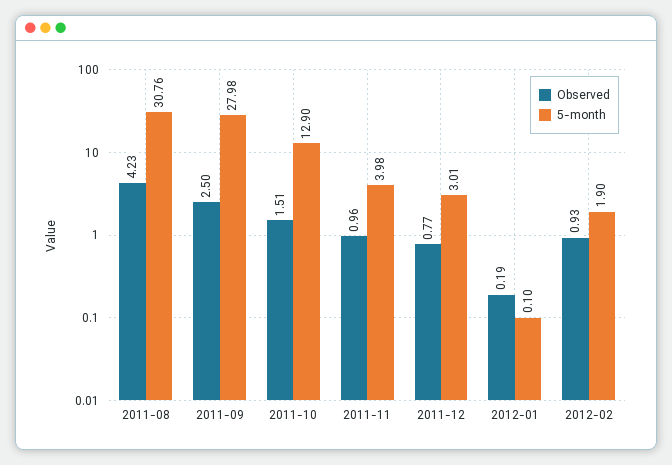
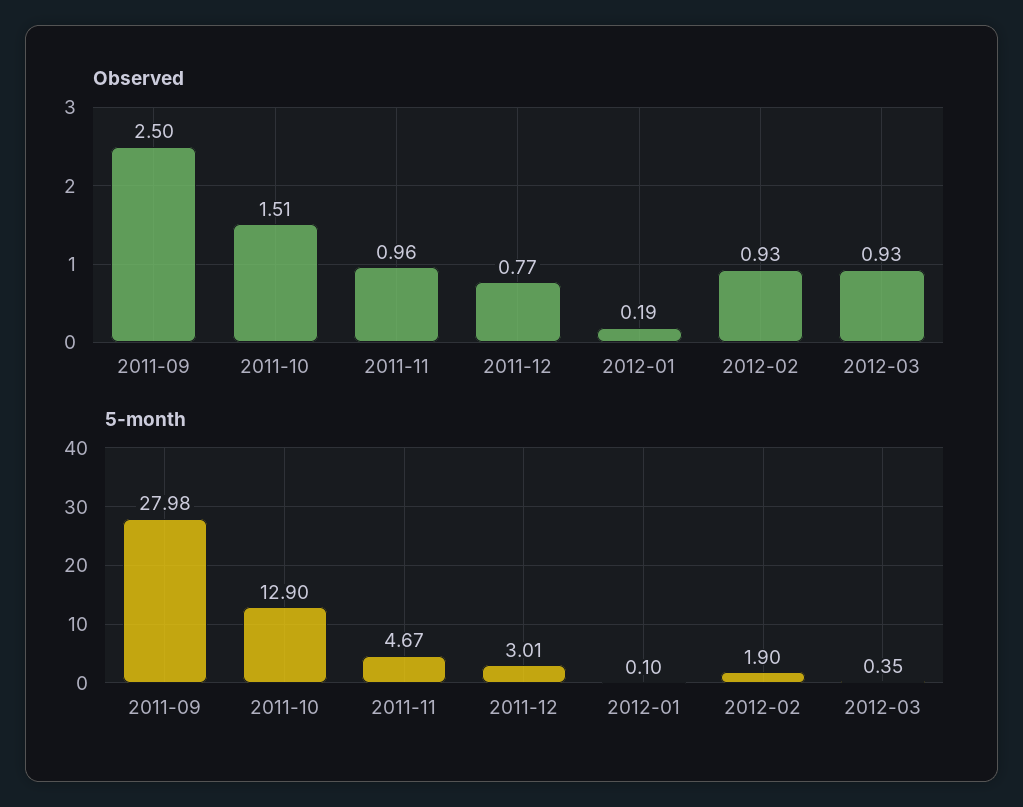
Observed, 2011-08: 4.23 -> none
5-month, 2011-08: 30.76 -> none
5-month, 2011-11: 3.98 -> 4.67
Observed, 2012-03: none -> 0.93
5-month, 2012-03: none -> 0.35

